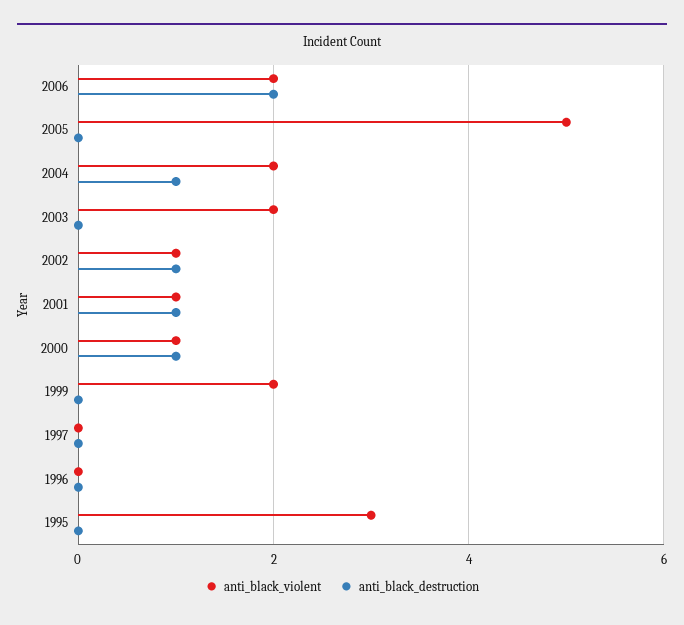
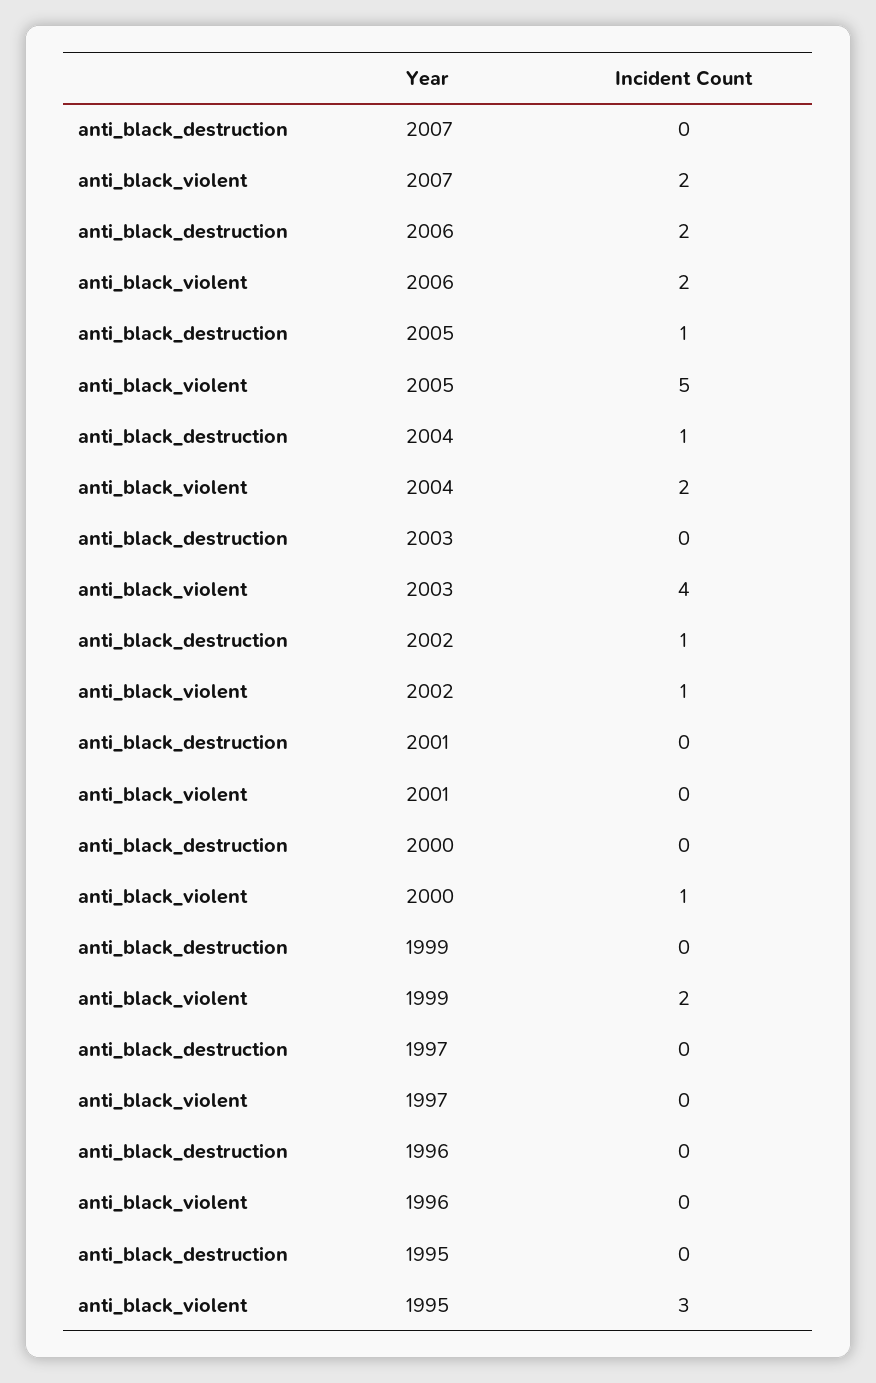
anti_black_destruction, 2005: 0 -> 1
anti_black_violent, 2003: 2 -> 4
anti_black_violent, 2001: 1 -> 0
anti_black_destruction, 2001: 1 -> 0
anti_black_destruction, 2000: 1 -> 0
anti_black_destruction, 2007: none -> 0
anti_black_violent, 2007: none -> 2

